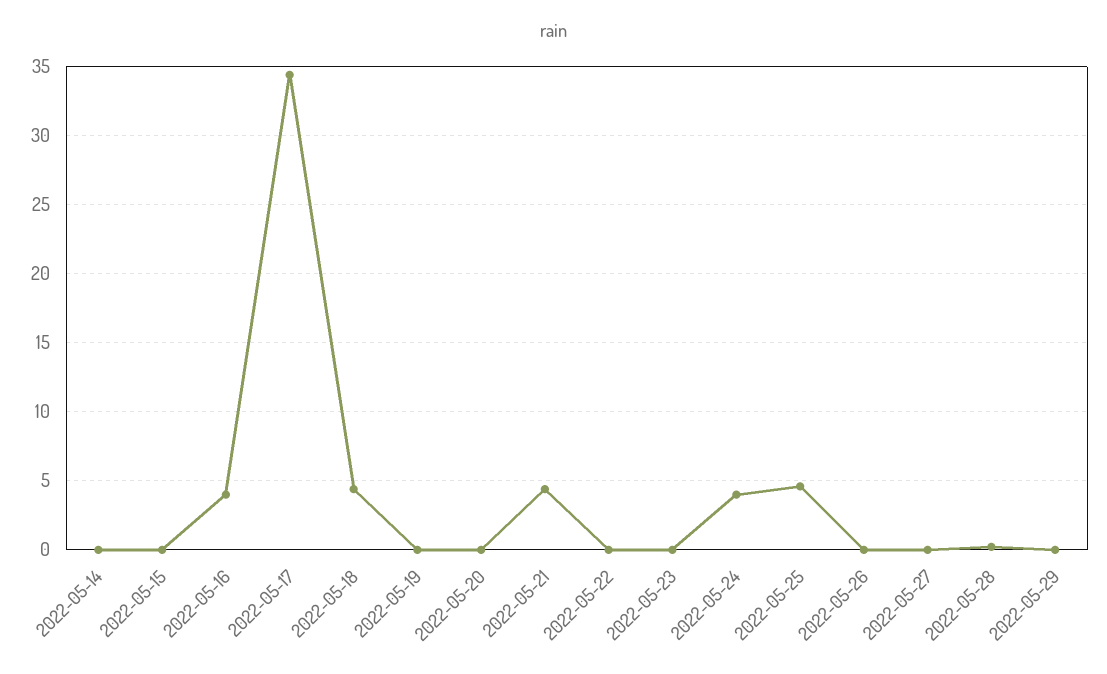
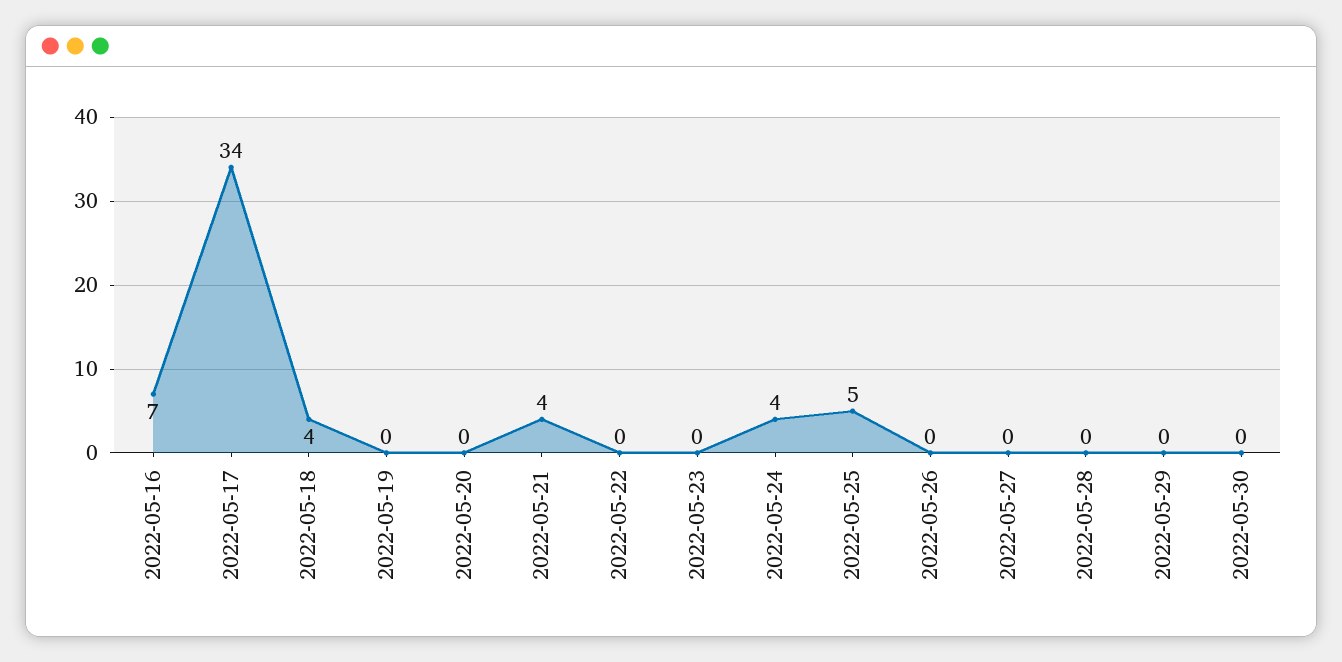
2022-05-14: 0 -> none
2022-05-15: 0 -> none
2022-05-16: 4 -> 7
2022-05-30: none -> 0

